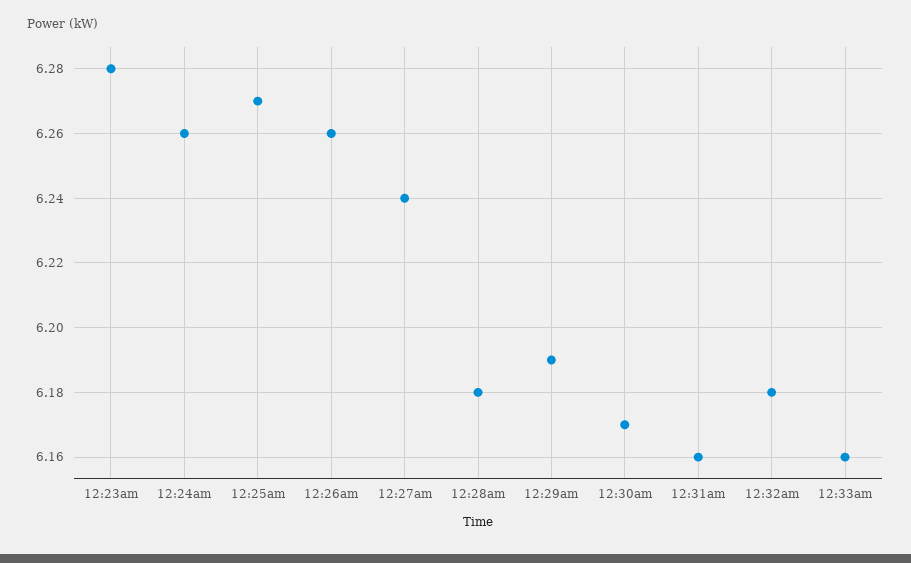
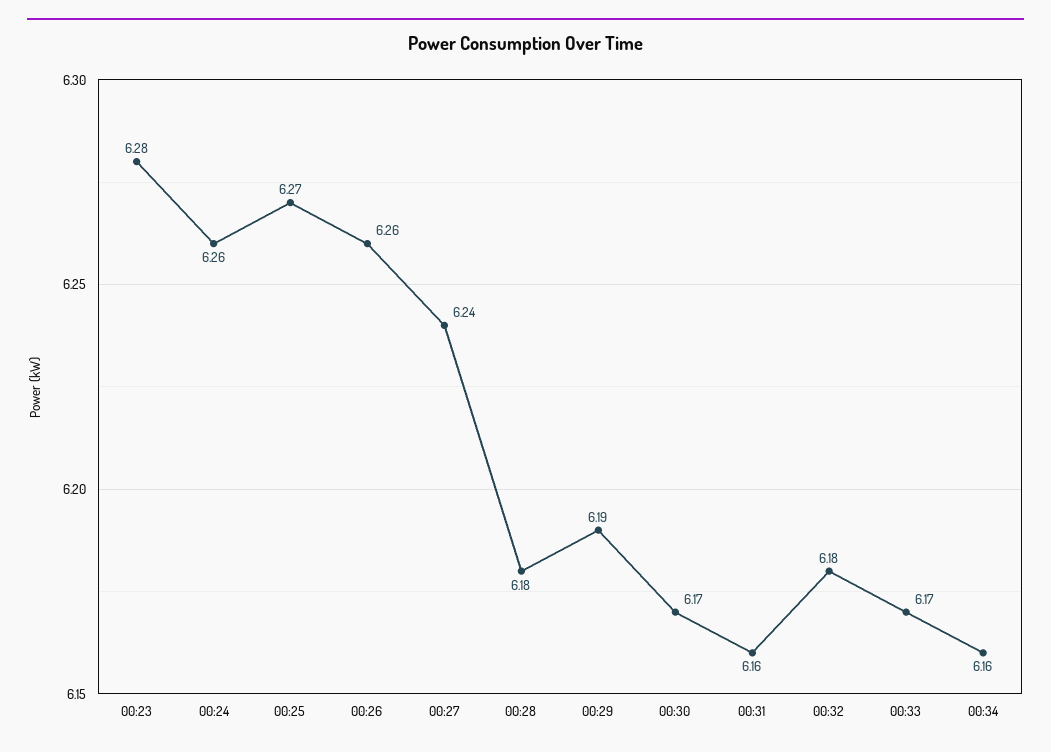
12:33am: 6.16 -> 6.17
00:34: none -> 6.16

